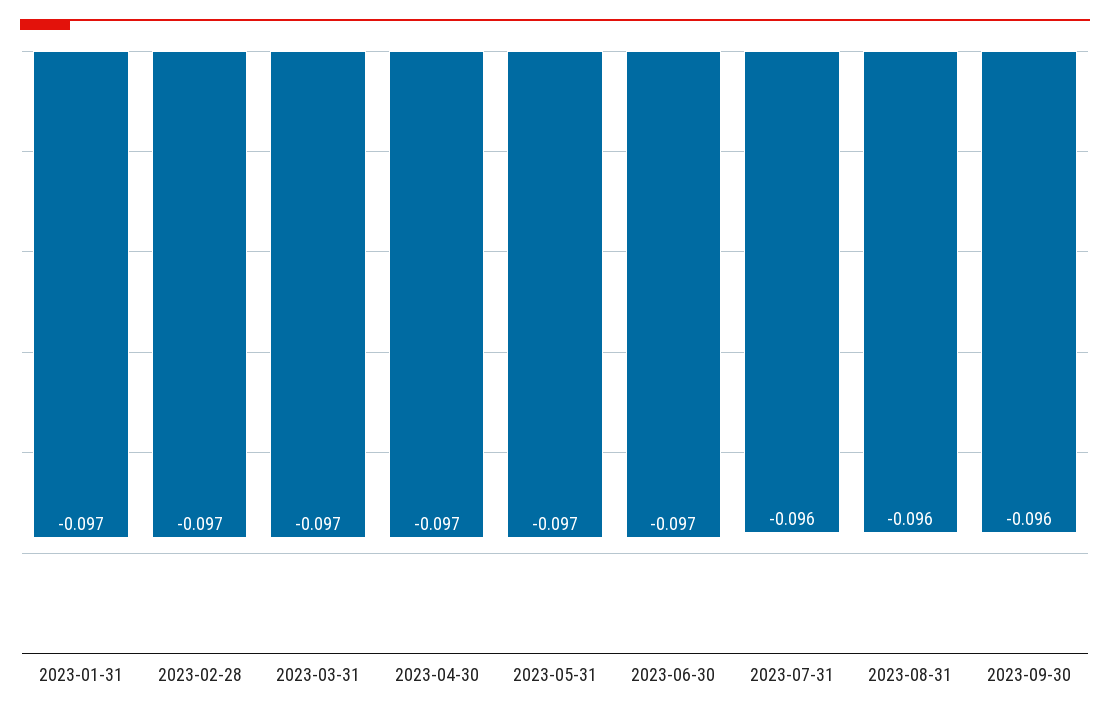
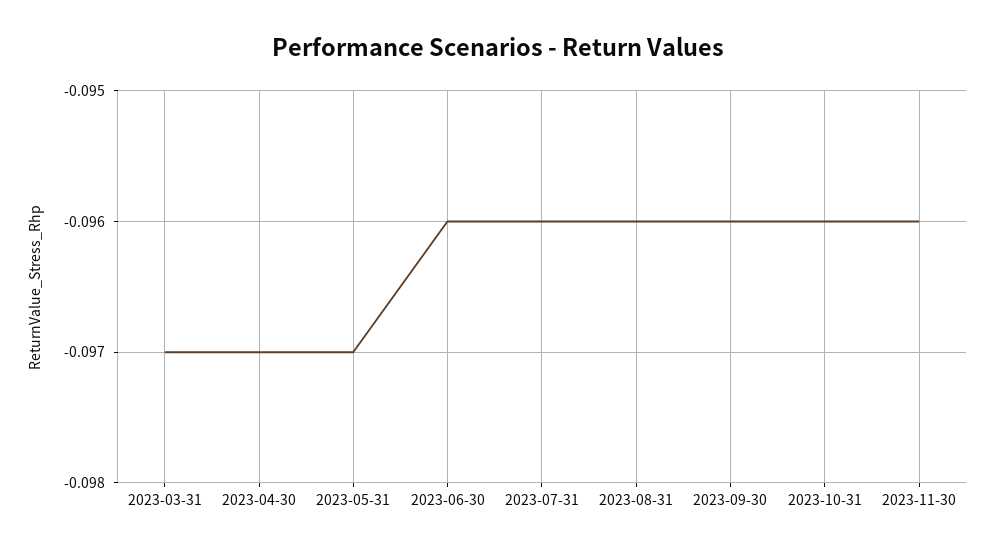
2023-01-31: -0.097 -> none
2023-02-28: -0.097 -> none
2023-06-30: -0.097 -> -0.096
2023-10-31: none -> -0.096
2023-11-30: none -> -0.096

